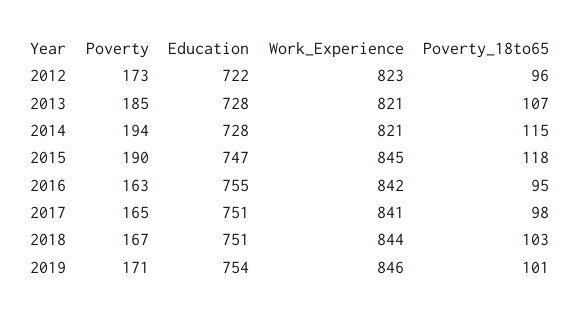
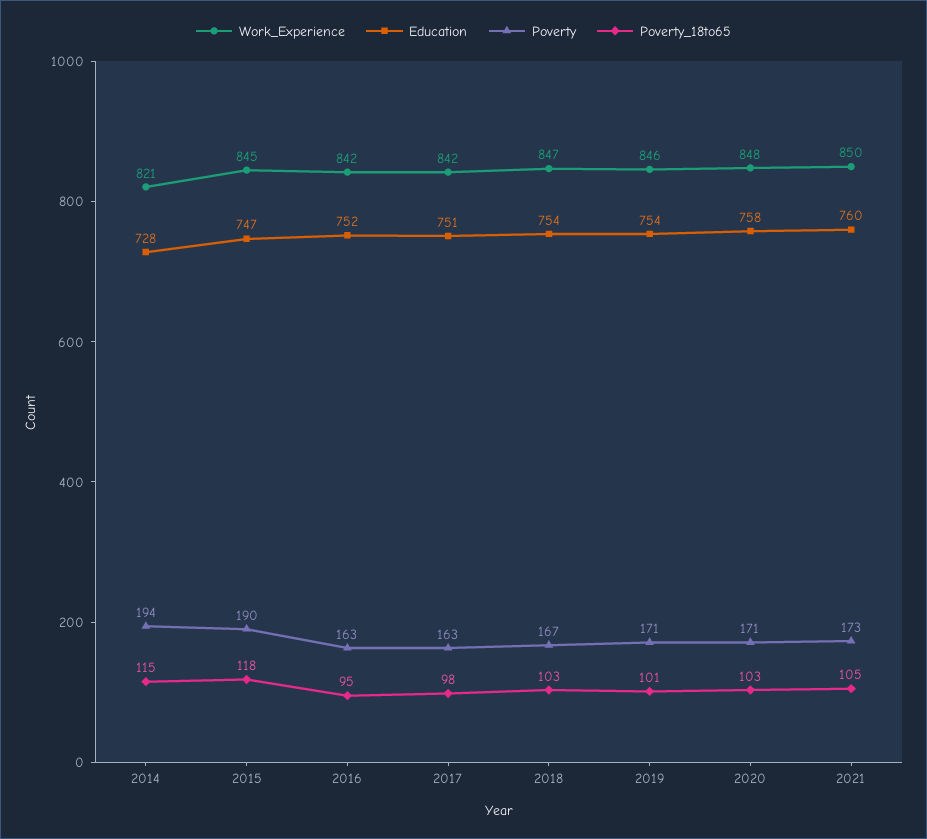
Poverty, 2012: 173 -> none
Education, 2012: 722 -> none
Work_Experience, 2012: 823 -> none
Poverty_18to65, 2012: 96 -> none
Poverty, 2013: 185 -> none
Education, 2013: 728 -> none
Work_Experience, 2013: 821 -> none
Poverty_18to65, 2013: 107 -> none
Education, 2016: 755 -> 752
Poverty, 2017: 165 -> 163
Work_Experience, 2017: 841 -> 842
Education, 2018: 751 -> 754
Work_Experience, 2018: 844 -> 847
Work_Experience, 2020: none -> 848
Education, 2020: none -> 758
Poverty, 2020: none -> 171
Poverty_18to65, 2020: none -> 103
Work_Experience, 2021: none -> 850
Education, 2021: none -> 760
Poverty, 2021: none -> 173
Poverty_18to65, 2021: none -> 105

